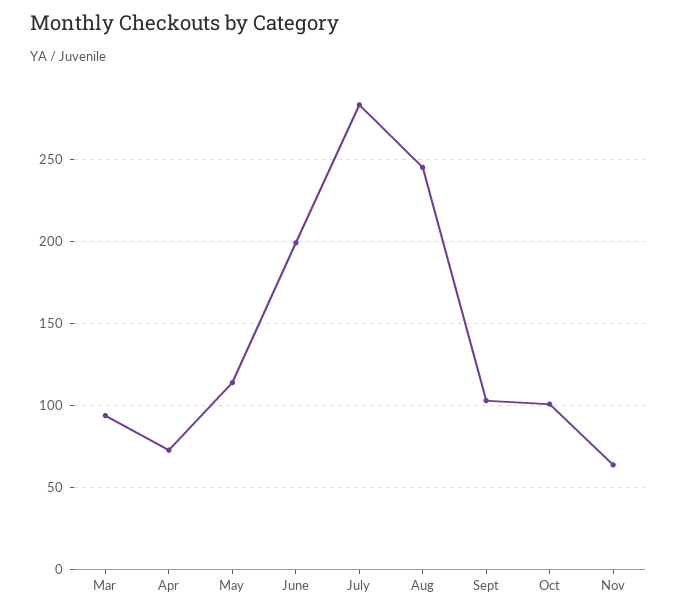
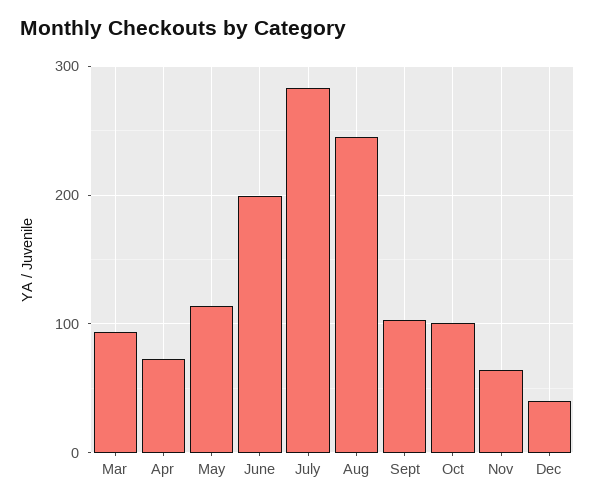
Dec: none -> 40

